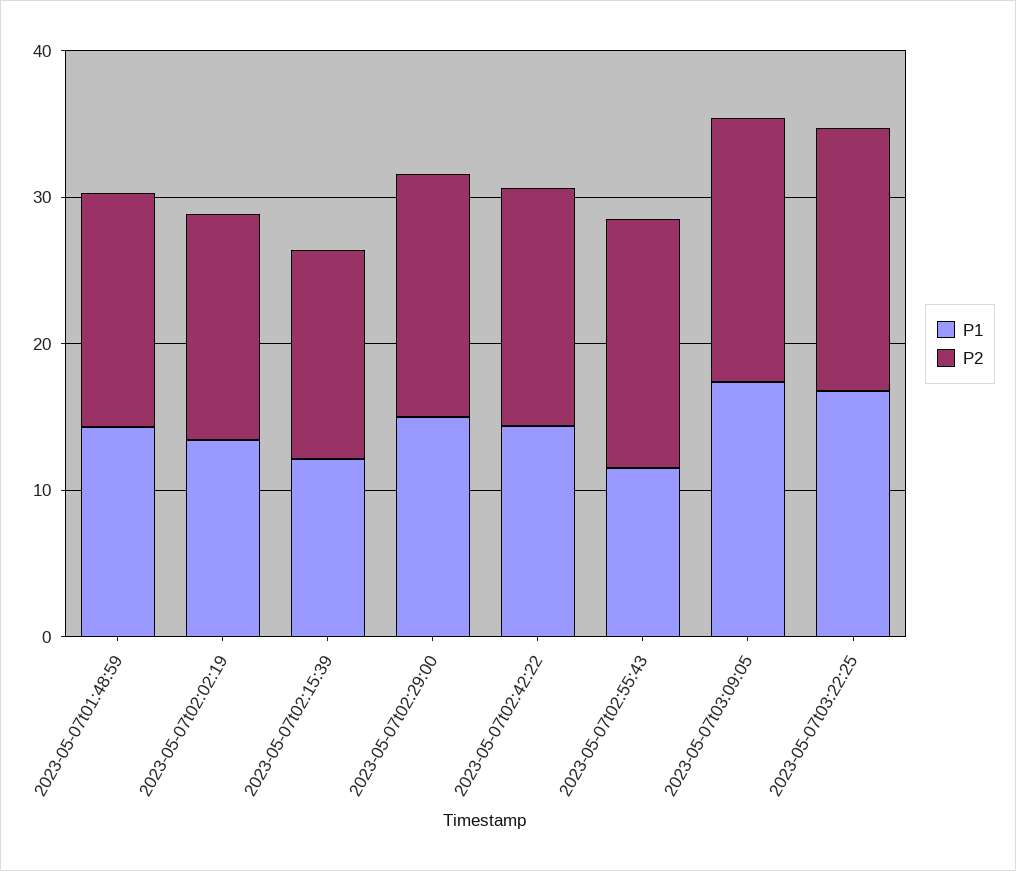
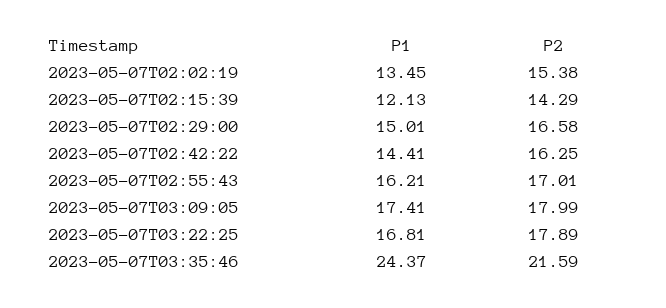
P1, 2023-05-07t01:48:59: 14 -> none
P2, 2023-05-07t01:48:59: 16 -> none
P1, 2023-05-07t02:55:43: 12 -> 16.21
P1, 2023-05-07T03:35:46: none -> 24.37
P2, 2023-05-07T03:35:46: none -> 21.59

